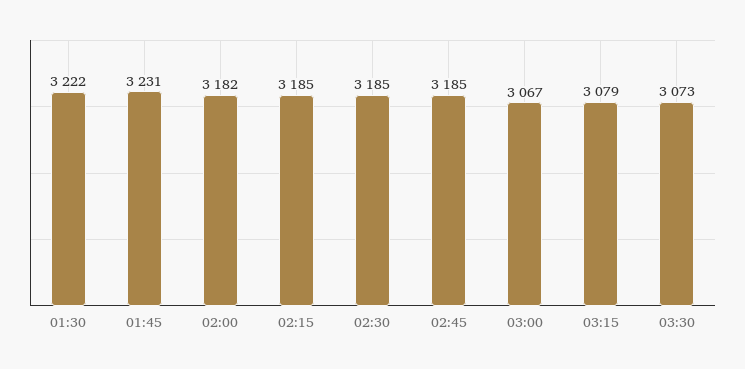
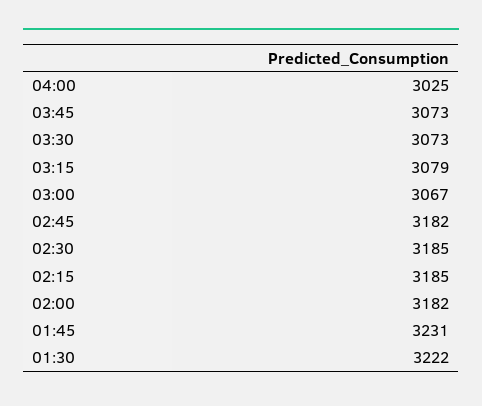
02:45: 3185 -> 3182
04:00: none -> 3025
03:45: none -> 3073

